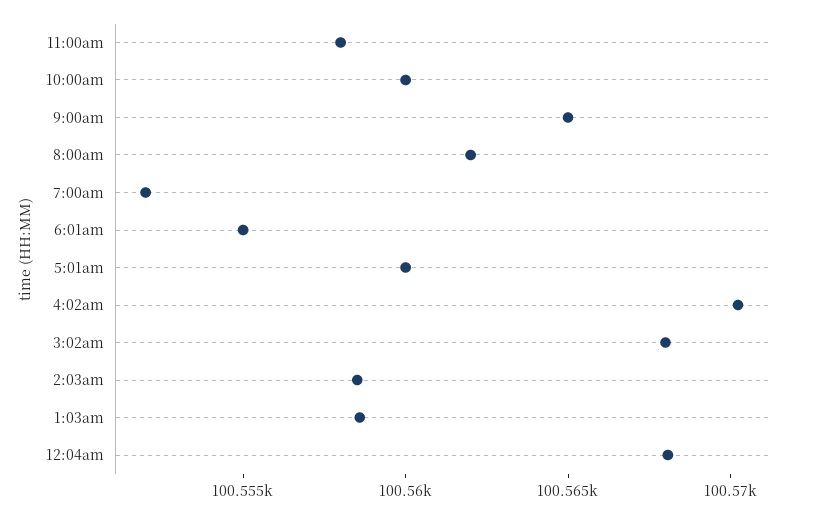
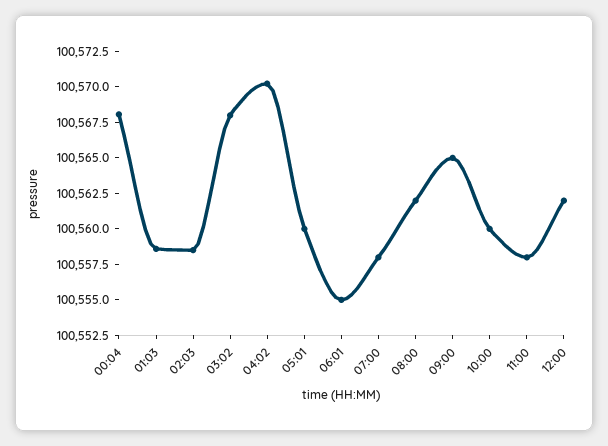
7:00am: 100552 -> 100557.5
12:00: none -> 100562.5

